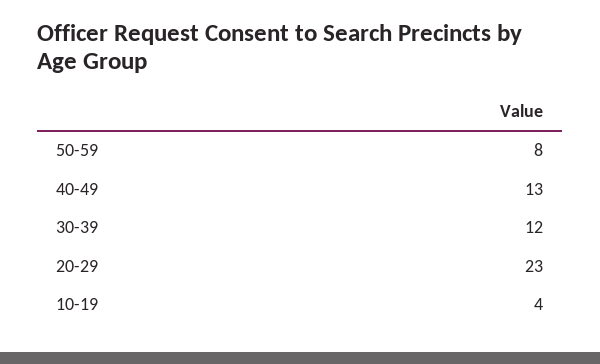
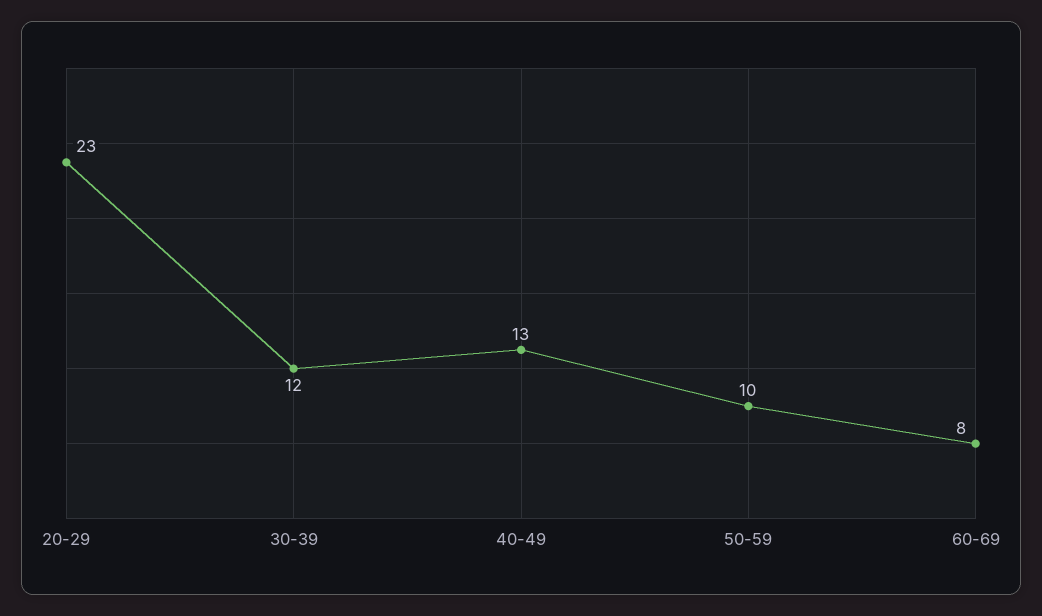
50-59: 8 -> 10
10-19: 4 -> none
60-69: none -> 8

